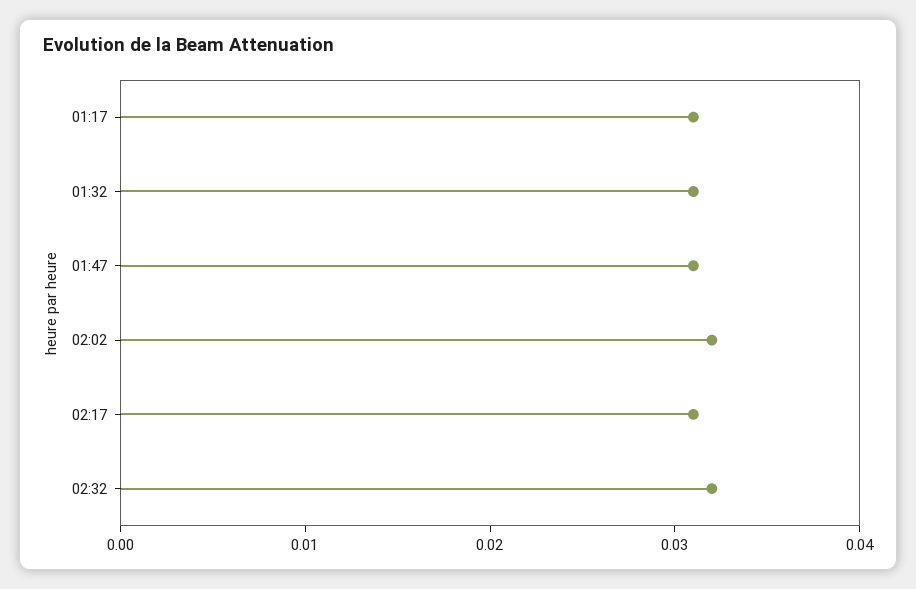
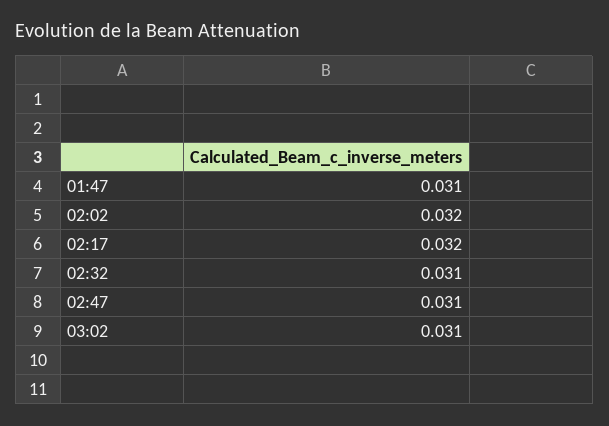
01:17: 0.031 -> none
01:32: 0.031 -> none
02:17: 0.031 -> 0.032
02:32: 0.032 -> 0.031
02:47: none -> 0.031
03:02: none -> 0.031

